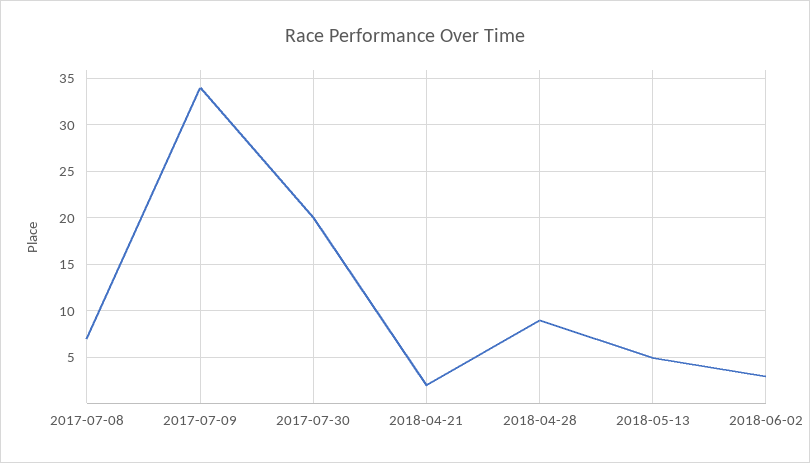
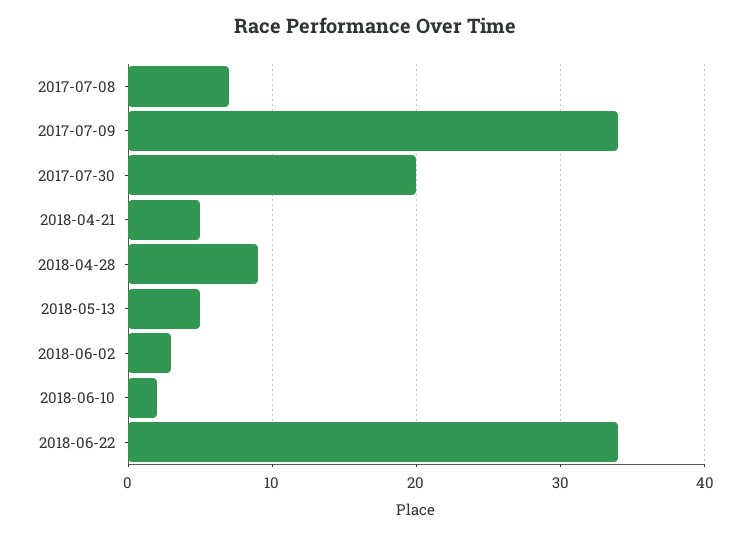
2018-04-21: 2 -> 5
2018-06-10: none -> 2
2018-06-22: none -> 34

